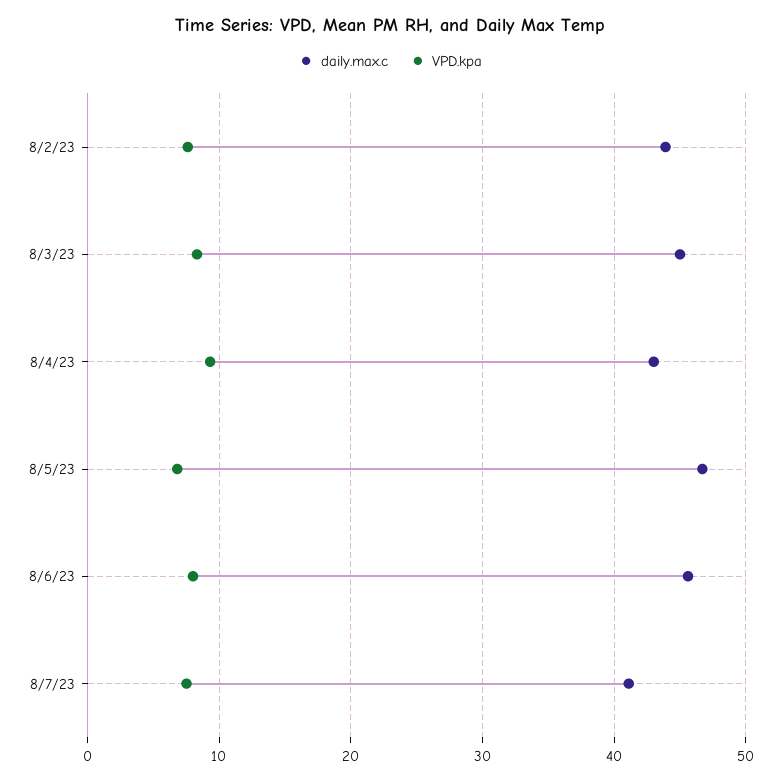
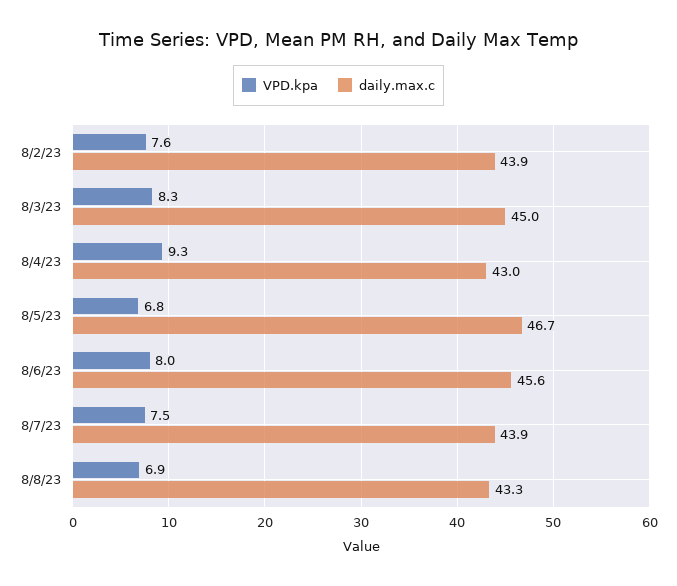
daily.max.c, 8/7/23: 41 -> 43.9
VPD.kpa, 8/8/23: none -> 6.9
daily.max.c, 8/8/23: none -> 43.3

